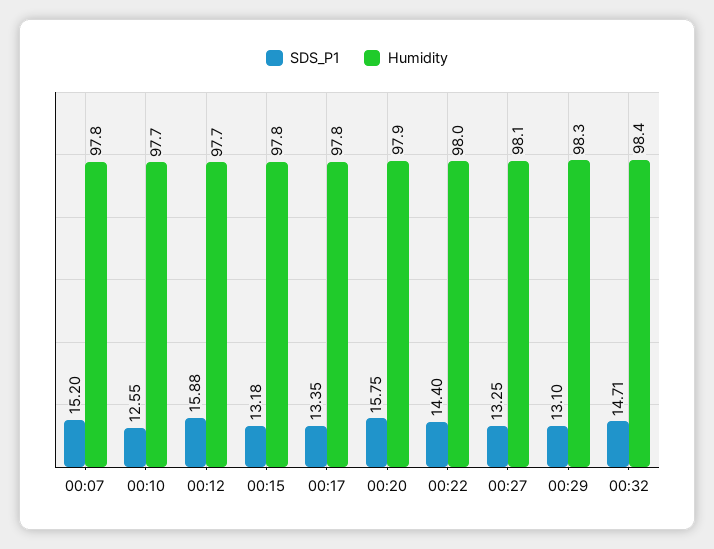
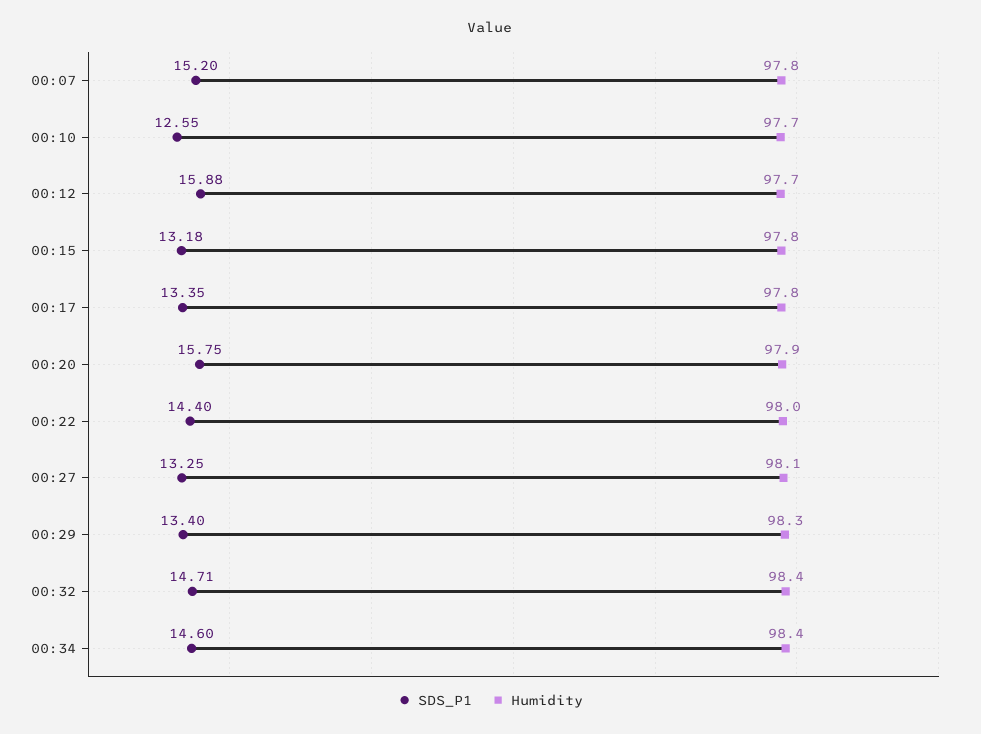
SDS_P1, 00:29: 13.1 -> 13.4
SDS_P1, 00:34: none -> 14.6
Humidity, 00:34: none -> 98.4

